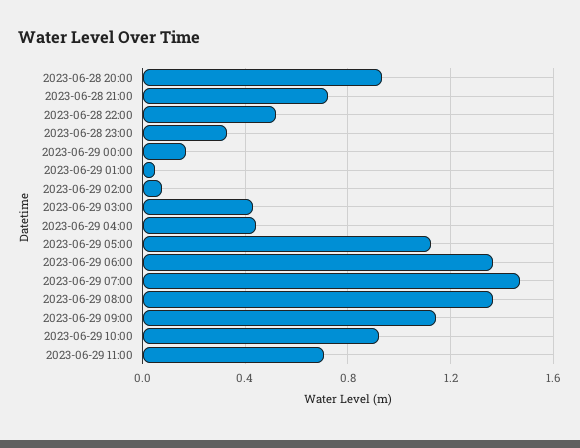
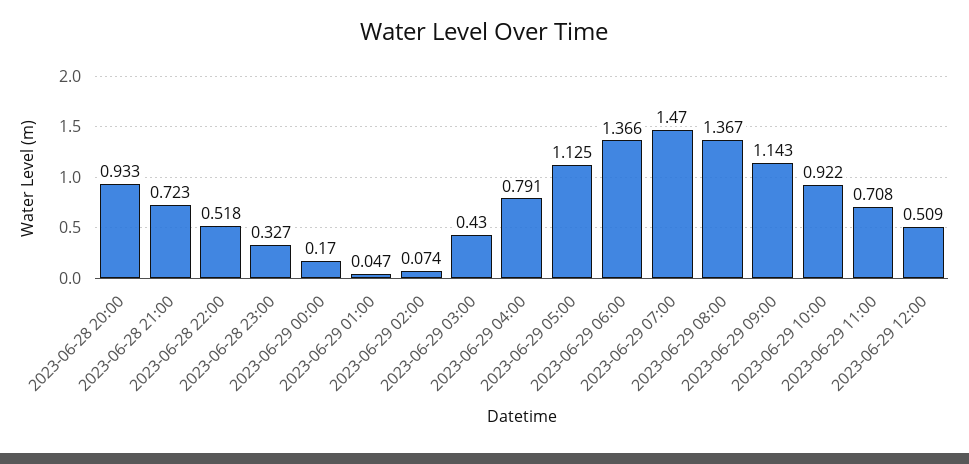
2023-06-29 04:00: 0.45 -> 0.791
2023-06-29 12:00: none -> 0.509

